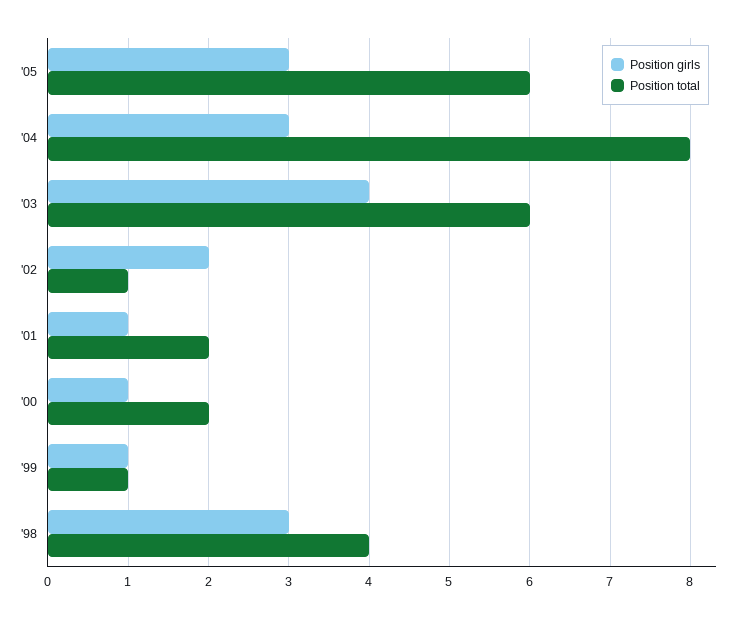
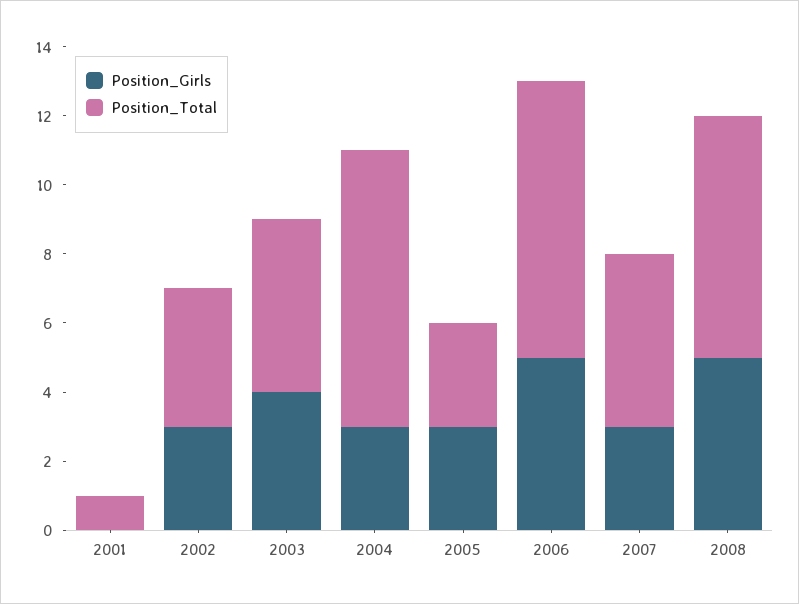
Position total, '05: 6 -> 3
Position total, '03: 6 -> 5
Position girls, '02: 2 -> 3
Position total, '02: 1 -> 4
Position girls, '01: 1 -> 0
Position total, '01: 2 -> 1
Position girls, '00: 1 -> none
Position total, '00: 2 -> none
Position girls, '99: 1 -> none
Position total, '99: 1 -> none
Position girls, '98: 3 -> none
Position total, '98: 4 -> none
Position girls, 2006: none -> 5
Position total, 2006: none -> 8
Position girls, 2007: none -> 3
Position total, 2007: none -> 5
Position girls, 2008: none -> 5
Position total, 2008: none -> 7

